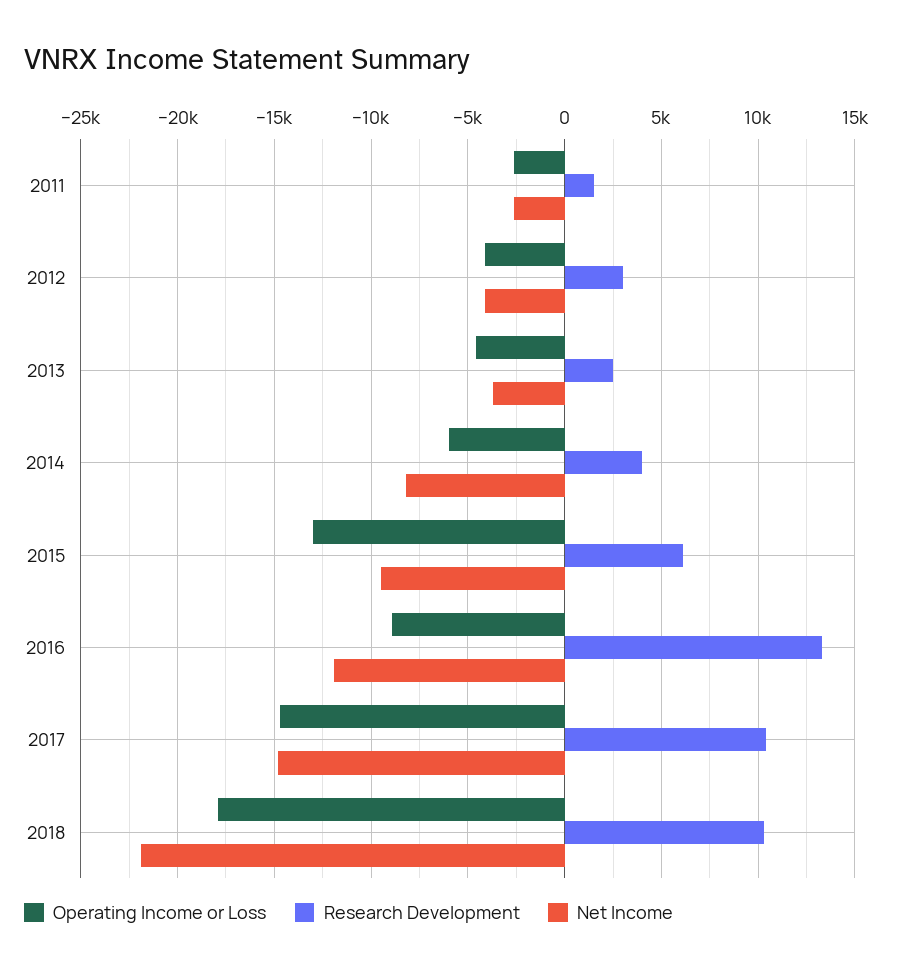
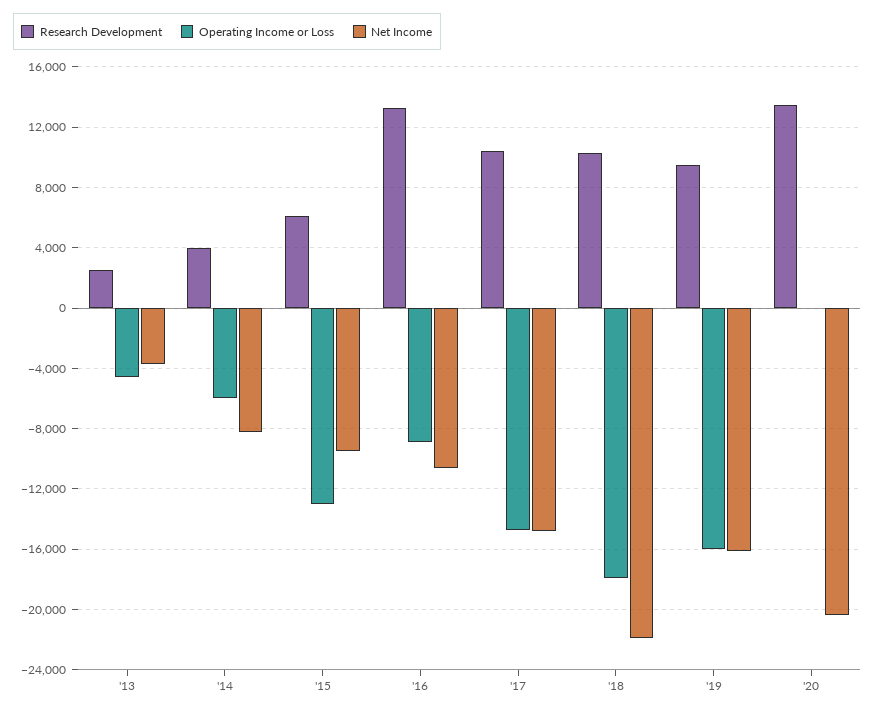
Operating Income or Loss, 2011: -2500 -> none
Research Development, 2011: 1500 -> none
Net Income, 2011: -2500 -> none
Operating Income or Loss, 2012: -4000 -> none
Research Development, 2012: 3000 -> none
Net Income, 2012: -4000 -> none
Net Income, 2016: -12000 -> -10500
Research Development, '19: none -> 9500
Operating Income or Loss, '19: none -> -16000
Net Income, '19: none -> -16000
Research Development, '20: none -> 13500
Operating Income or Loss, '20: none -> 0
Net Income, '20: none -> -20500

